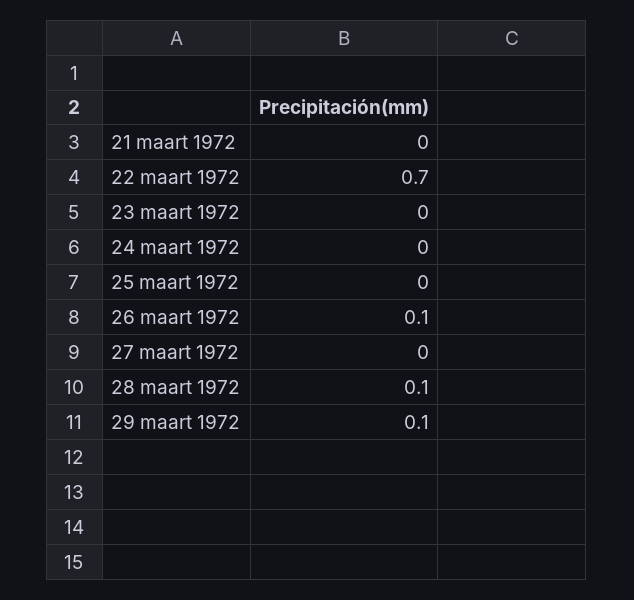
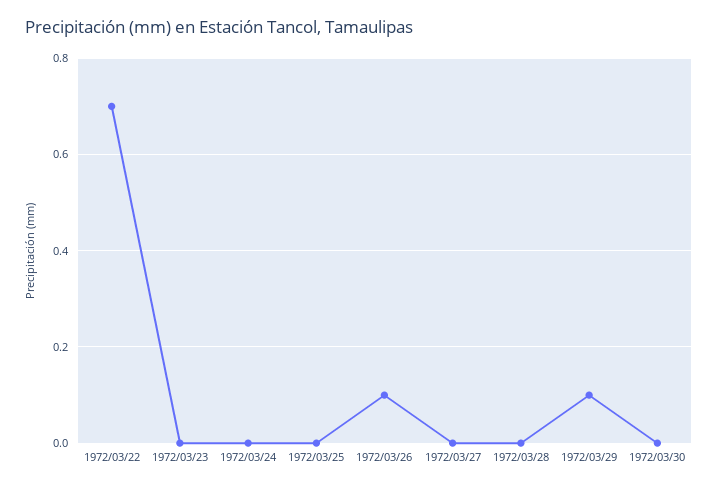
21 maart 1972: 0 -> none
28 maart 1972: 0.1 -> 0
1972/03/30: none -> 0

